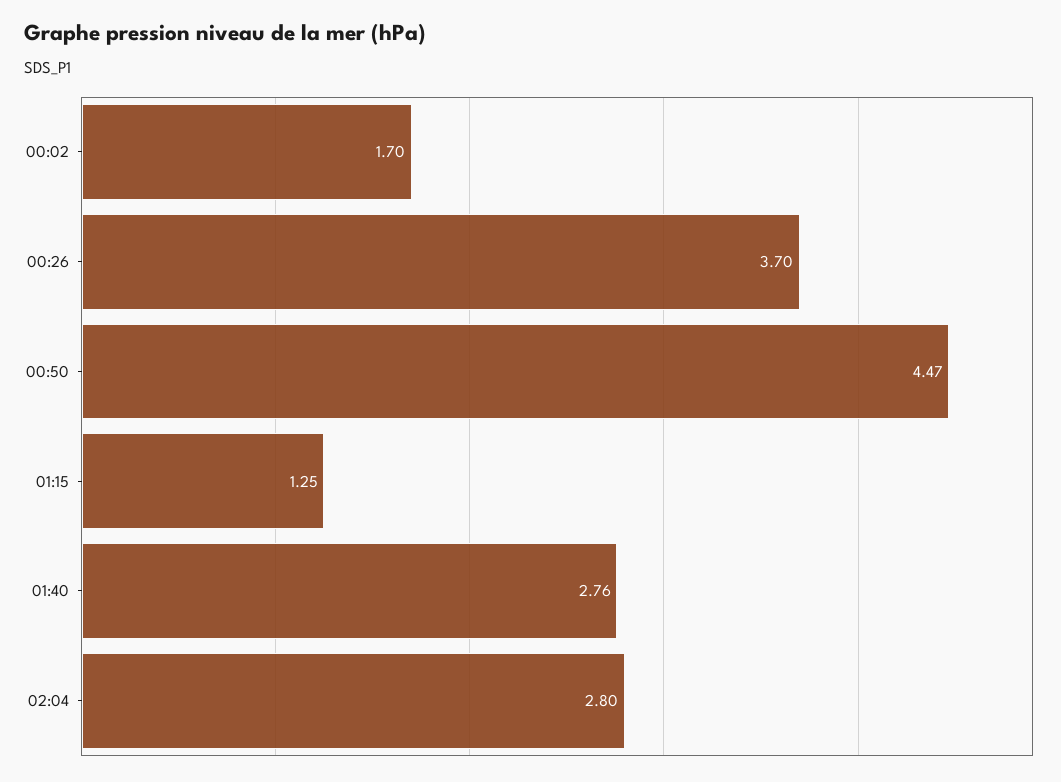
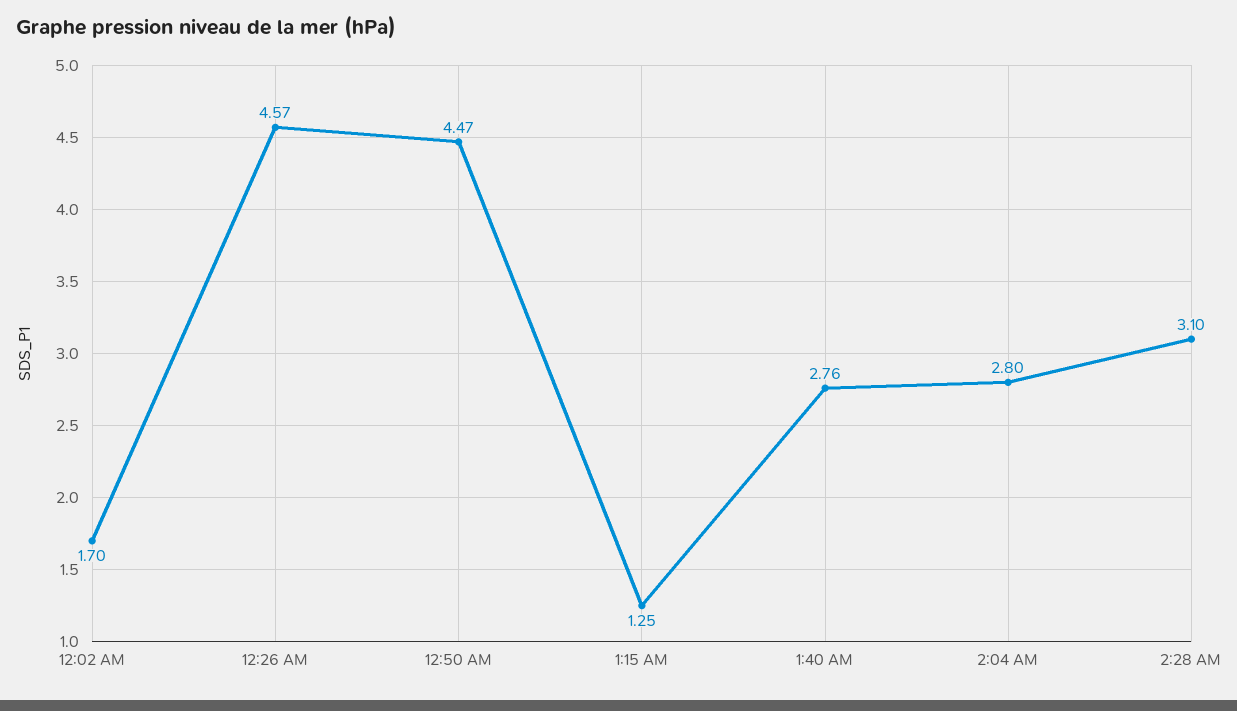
00:26: 3.7 -> 4.57
2:28 AM: none -> 3.1

